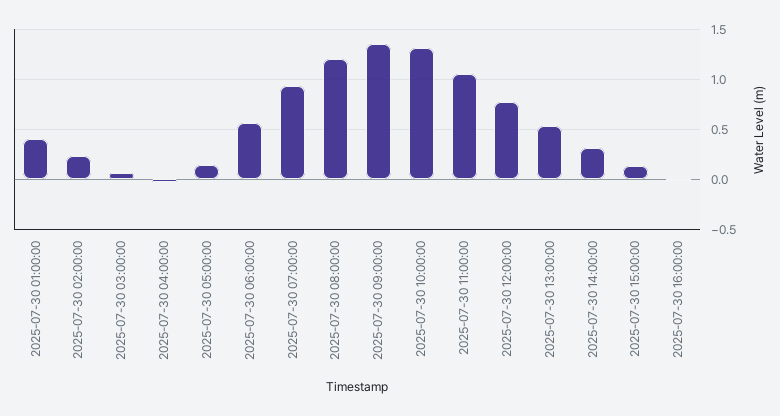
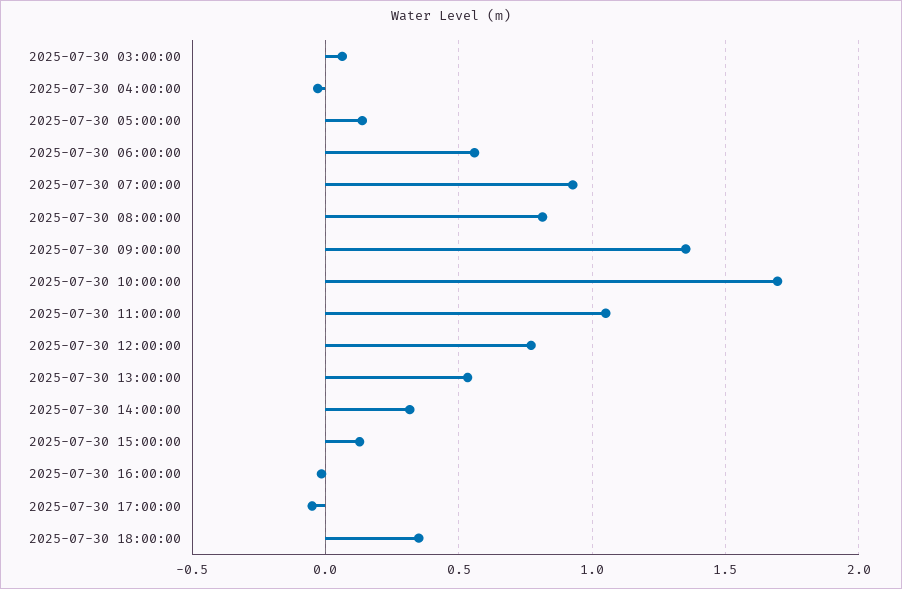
2025-07-30 01:00:00: 0.4 -> none
2025-07-30 02:00:00: 0.2 -> none
2025-07-30 08:00:00: 1.2 -> 0.8
2025-07-30 10:00:00: 1.3 -> 1.7
2025-07-30 17:00:00: none -> -0.05
2025-07-30 18:00:00: none -> 0.35

